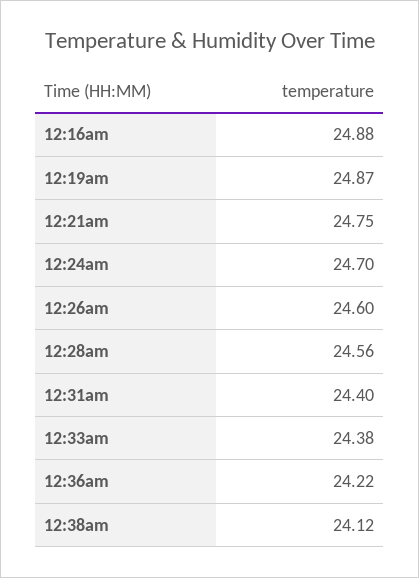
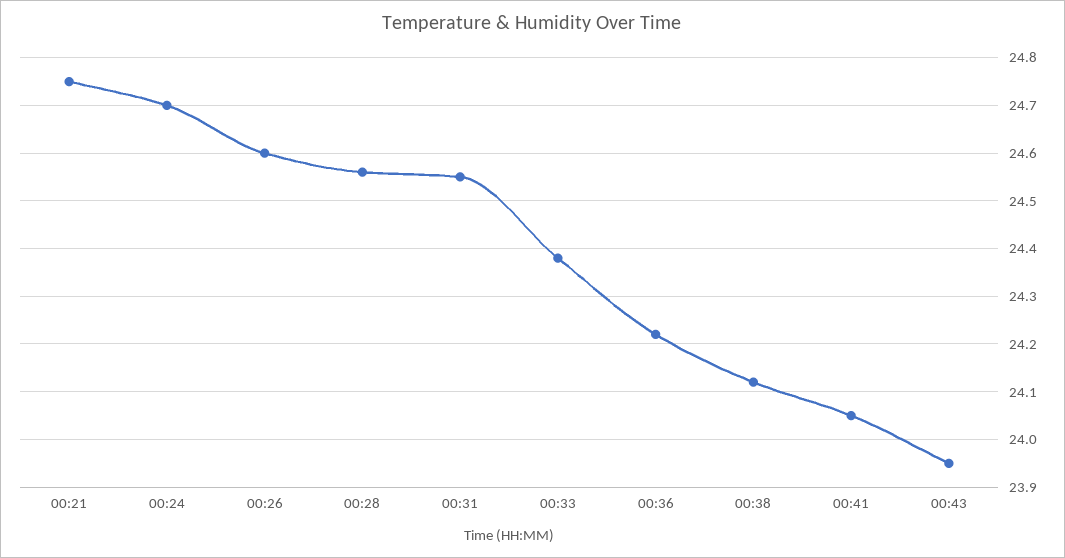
12:16am: 24.88 -> none
12:19am: 24.87 -> none
12:31am: 24.4 -> 24.55
00:41: none -> 24.05
00:43: none -> 23.95

